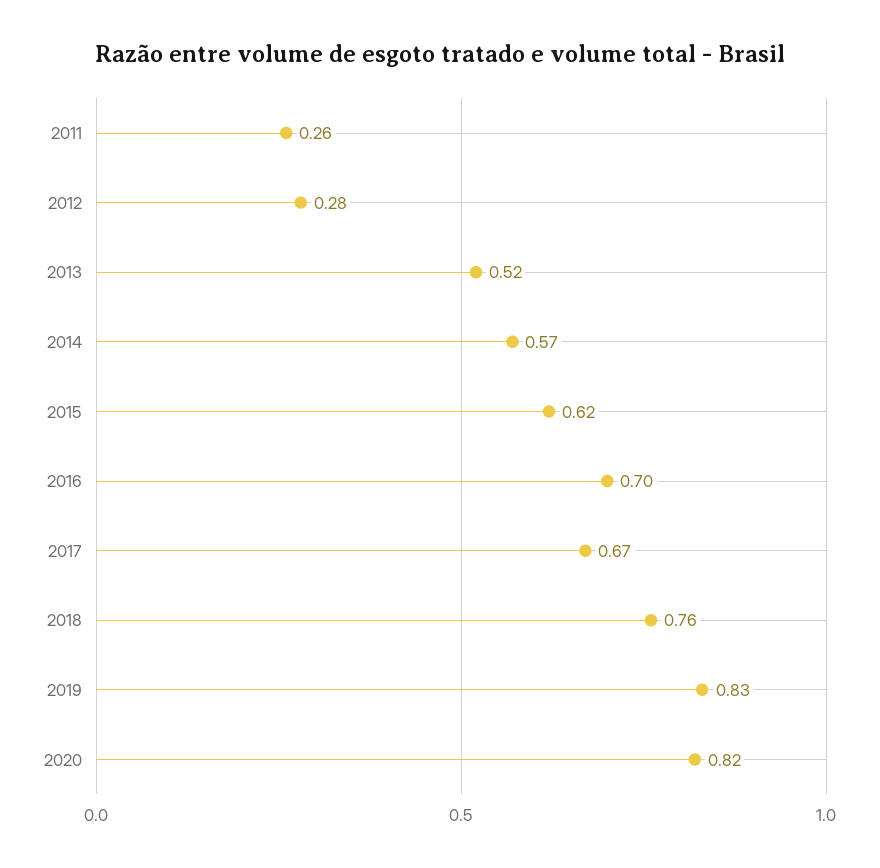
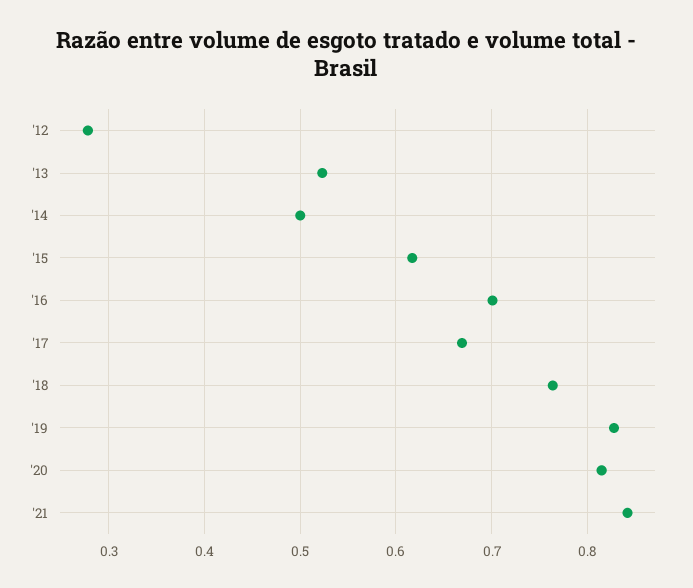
2011: 0.26 -> none
2014: 0.57 -> 0.5
'21: none -> 0.84

